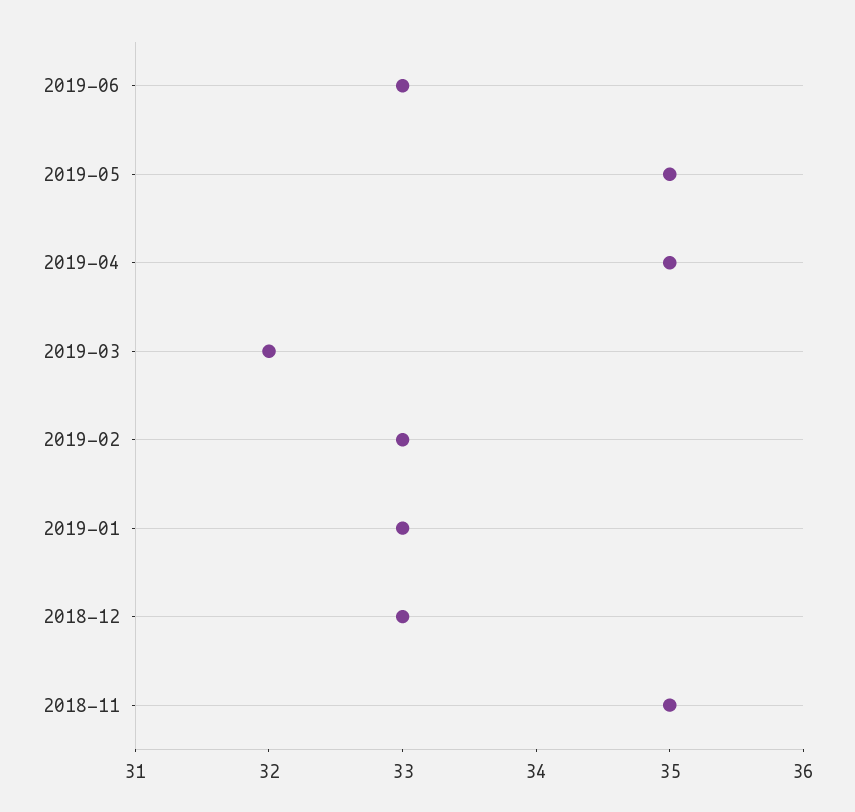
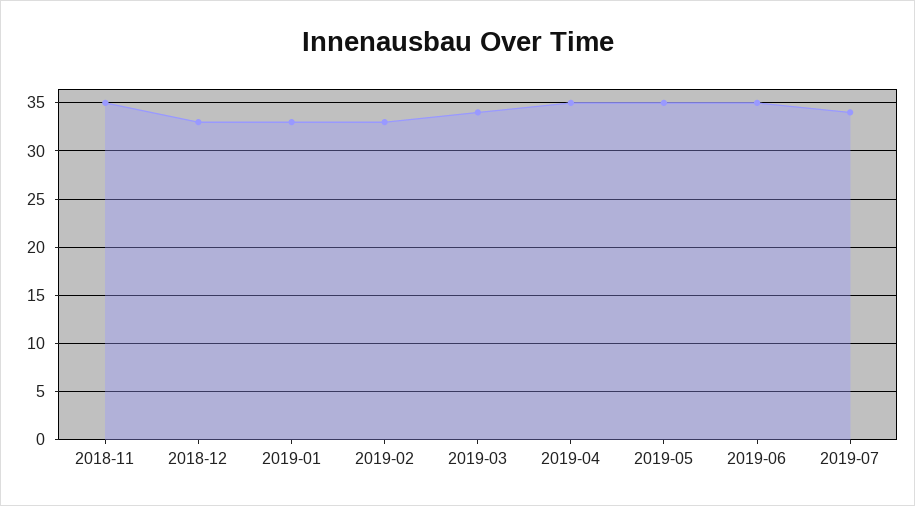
2019-06: 33 -> 35
2019-03: 32 -> 34
2019-07: none -> 34

